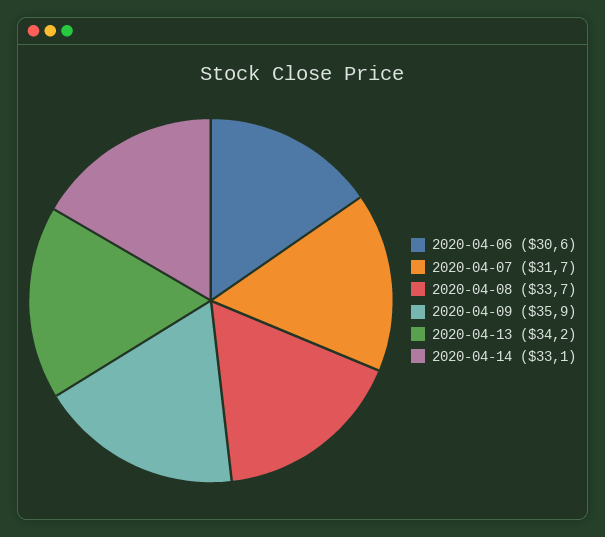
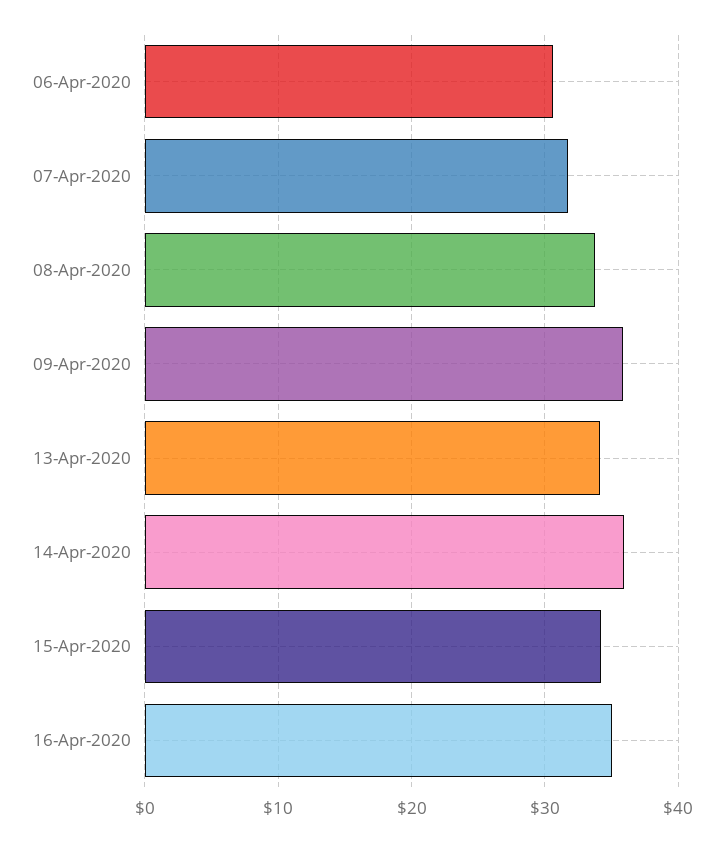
2020-04-14: 33.1 -> 36
15-Apr-2020: none -> 34
16-Apr-2020: none -> 35

